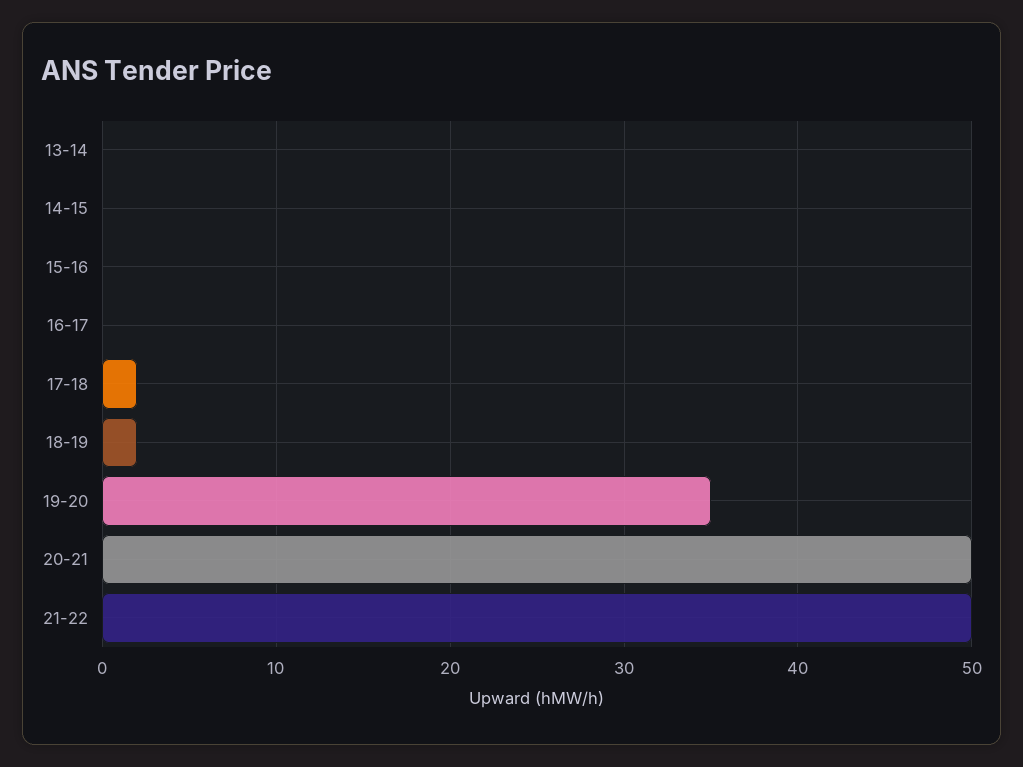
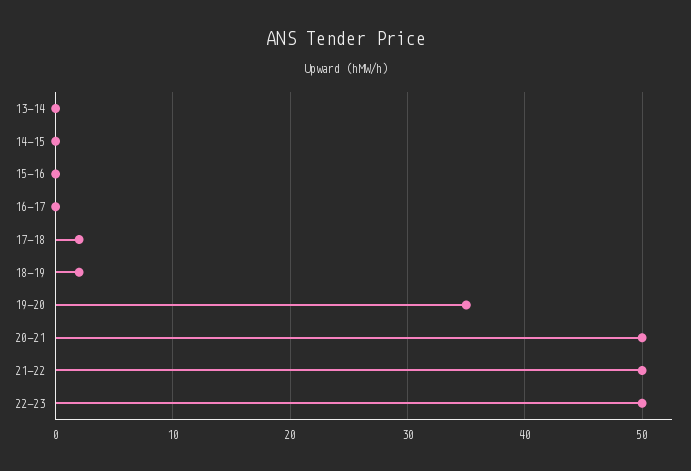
22-23: none -> 50

